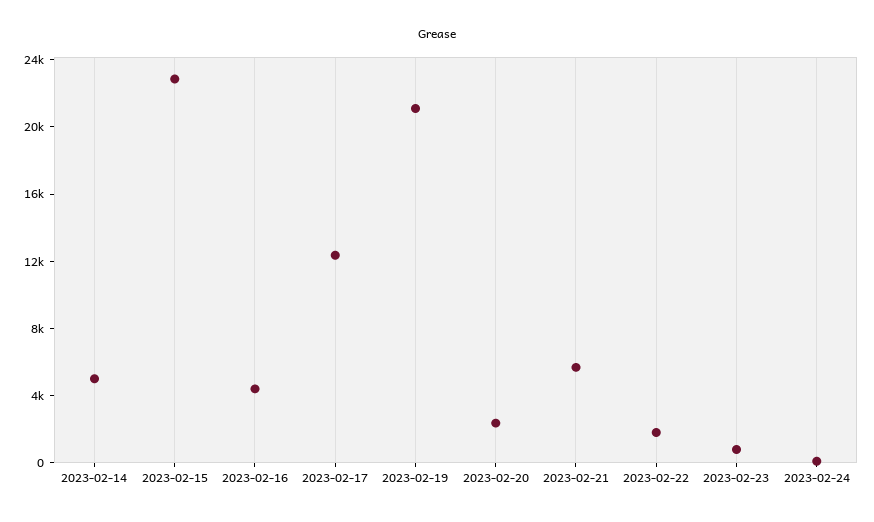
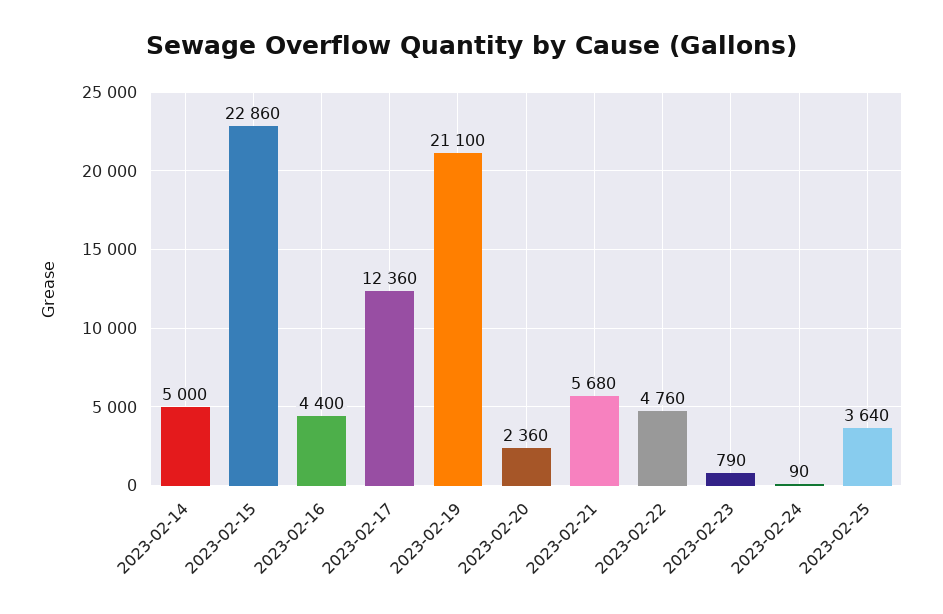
2023-02-22: 2000 -> 4760
2023-02-25: none -> 3640

